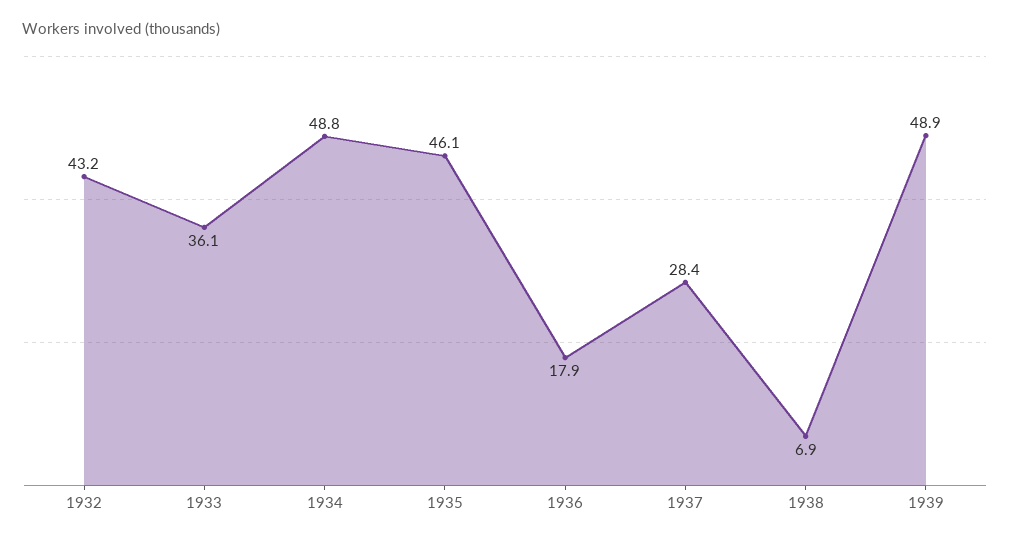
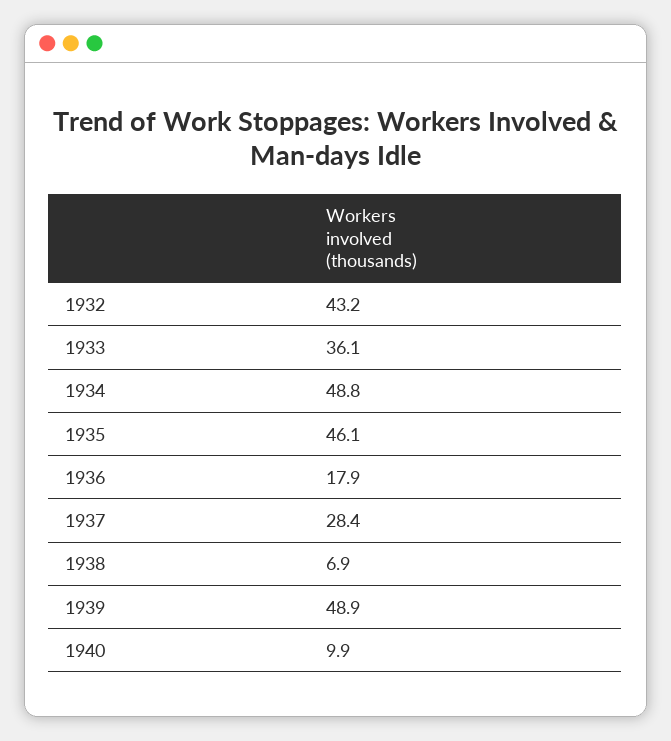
1940: none -> 9.9

